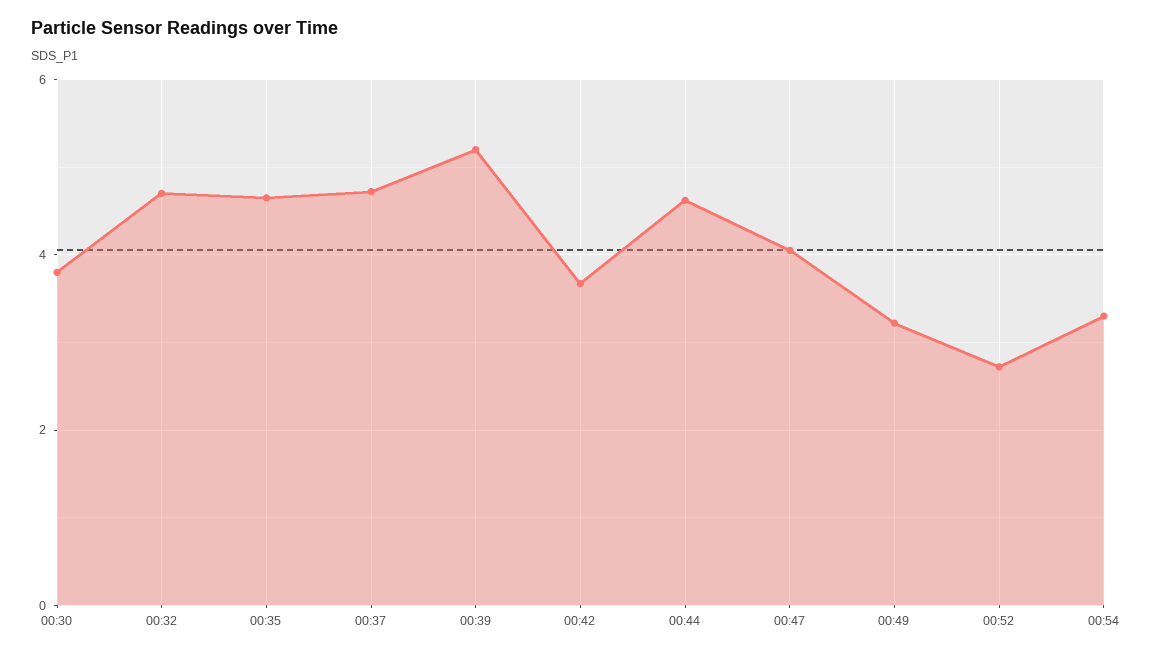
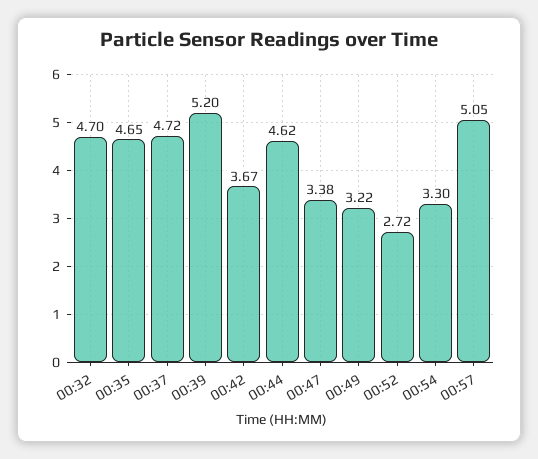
00:30: 3.8 -> none
00:47: 4 -> 3.38
00:57: none -> 5.05

